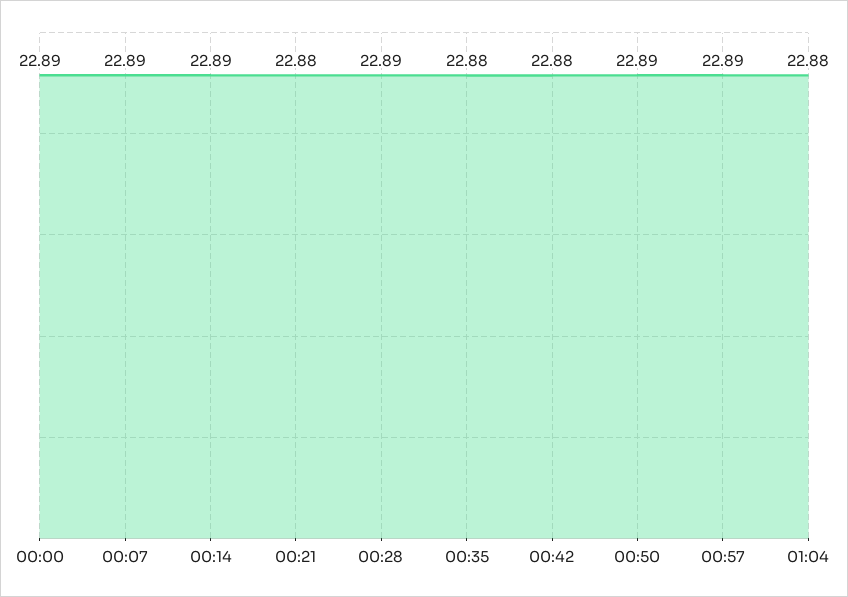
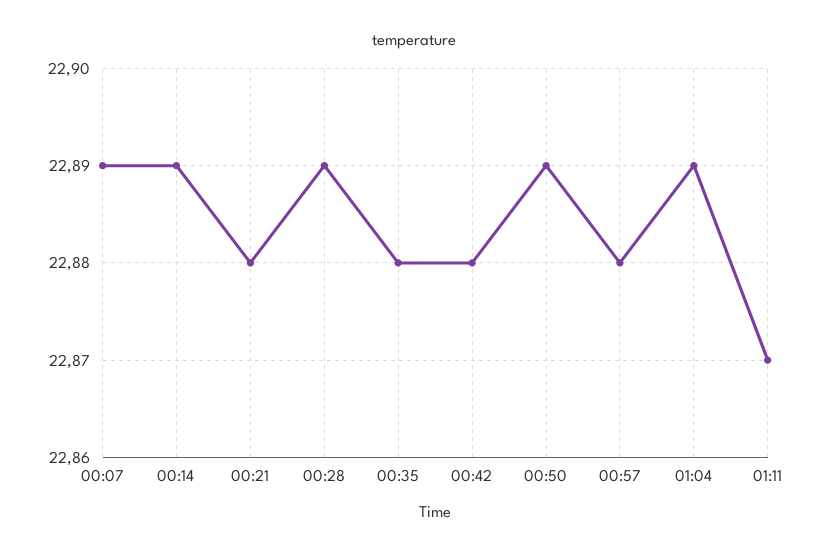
00:00: 22.89 -> none
00:57: 22.89 -> 22.88
01:04: 22.88 -> 22.89
01:11: none -> 22.87

